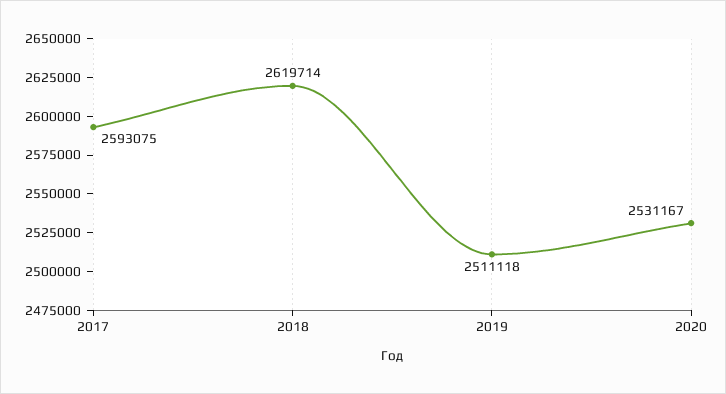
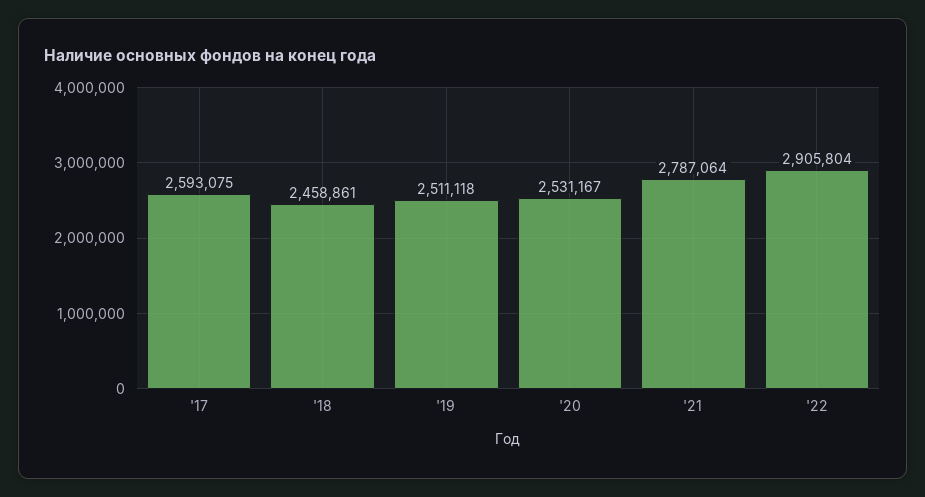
2018: 2619714 -> 2458861
'21: none -> 2787064
'22: none -> 2905804

